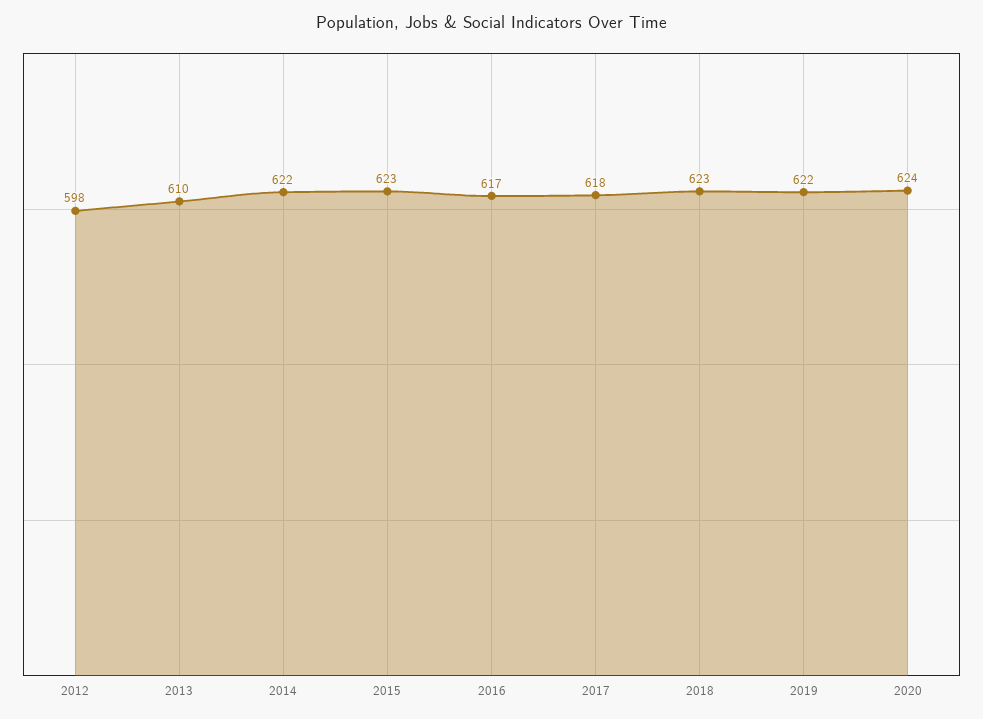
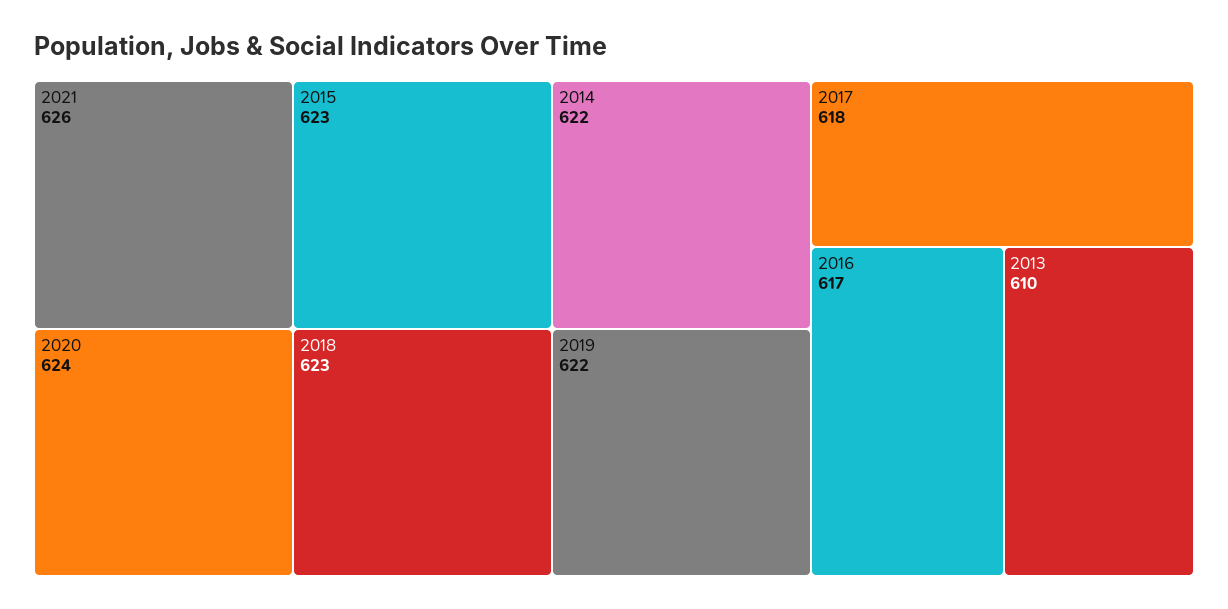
2012: 598 -> none
2021: none -> 626

